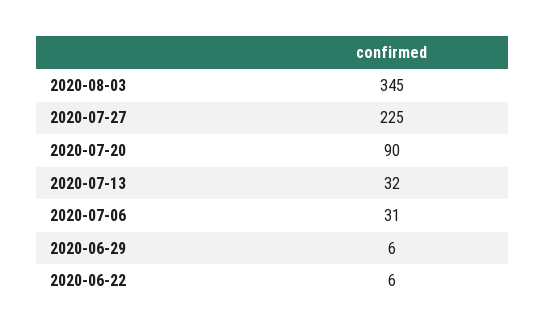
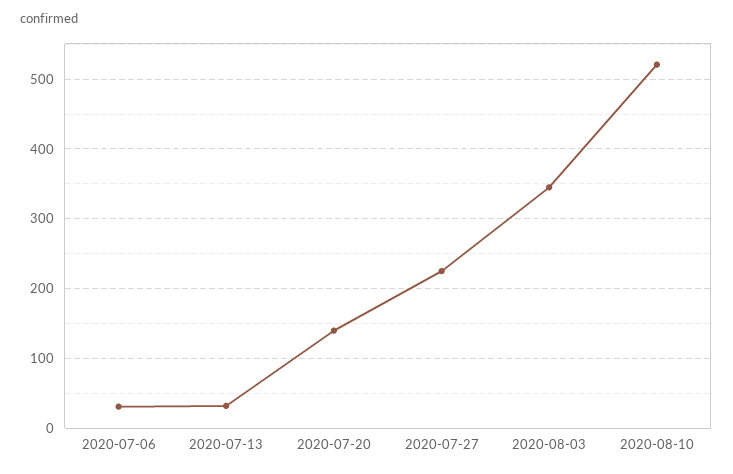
2020-07-20: 90 -> 140
2020-06-29: 6 -> none
2020-06-22: 6 -> none
2020-08-10: none -> 520

